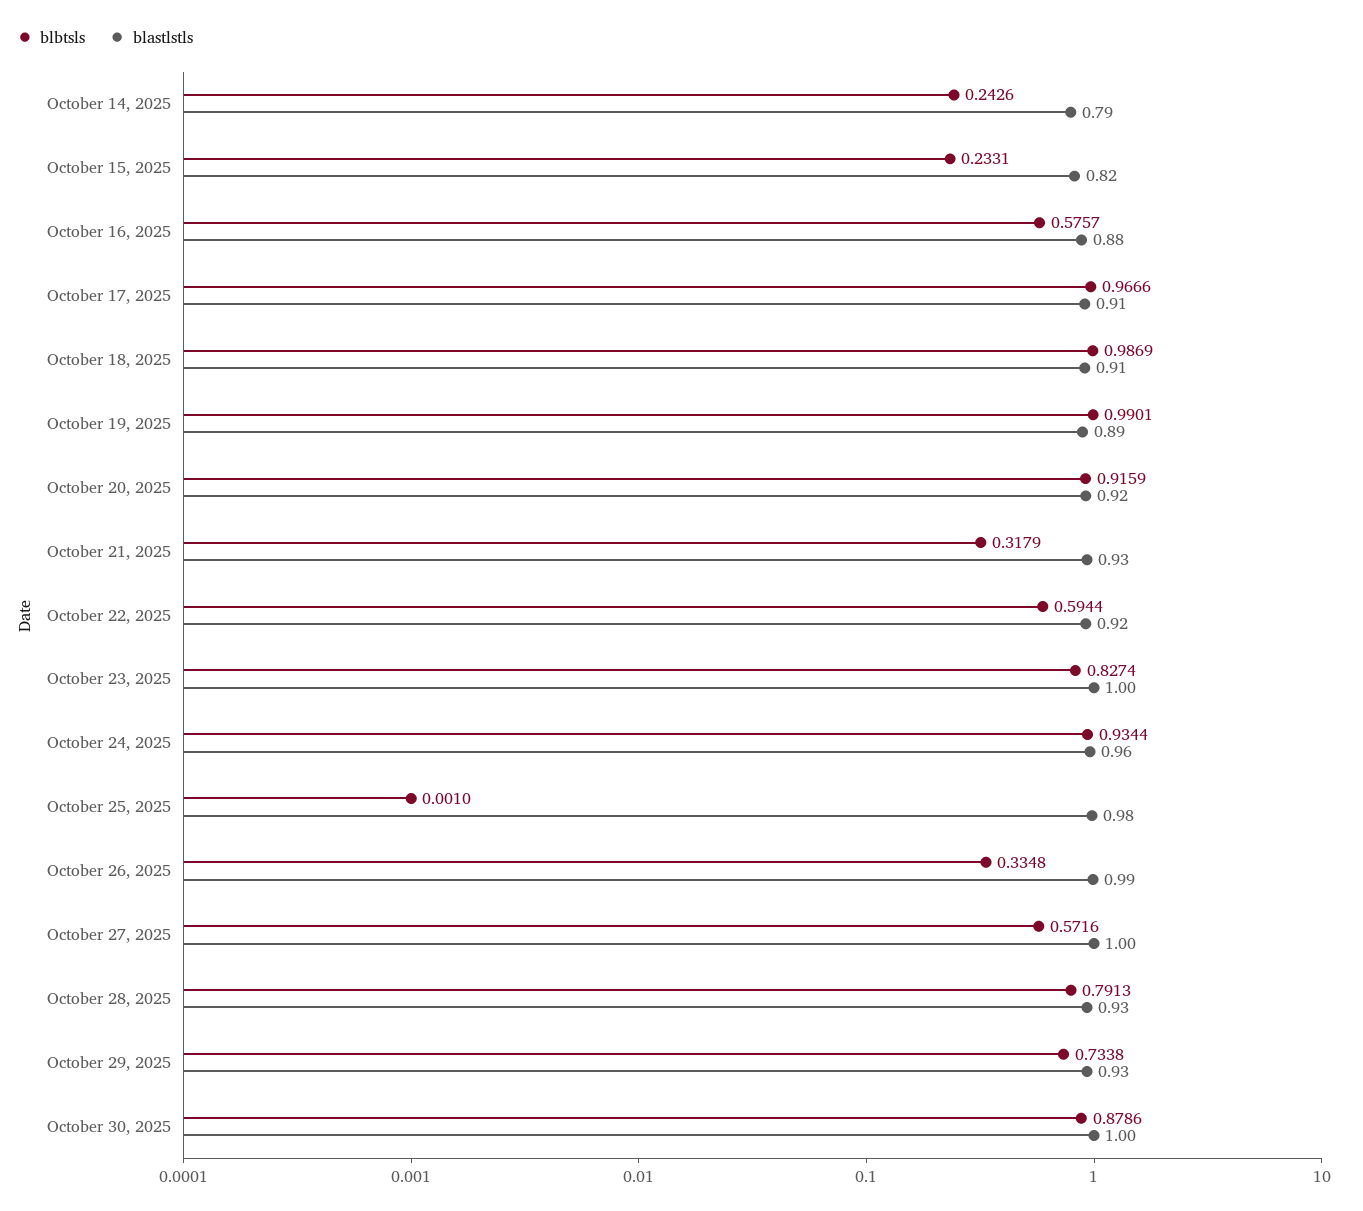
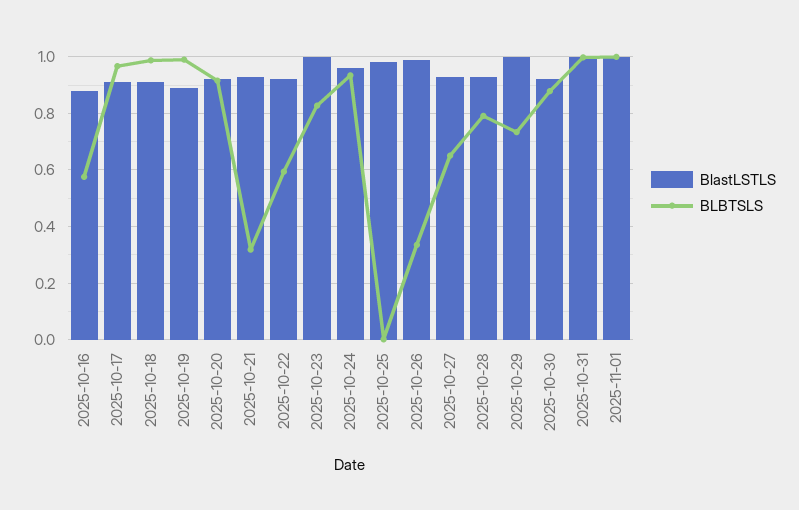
blbtsls, October 14, 2025: 0.2426 -> none
blastlstls, October 14, 2025: 0.79 -> none
blbtsls, October 15, 2025: 0.2331 -> none
blastlstls, October 15, 2025: 0.82 -> none
blbtsls, October 27, 2025: 0.5716 -> 0.65
blastlstls, October 27, 2025: 1 -> 0.925
blastlstls, October 29, 2025: 0.93 -> 1
blastlstls, October 30, 2025: 1 -> 0.925
blastlstls, 2025-10-31: none -> 1
blbtsls, 2025-10-31: none -> 1
blastlstls, 2025-11-01: none -> 1
blbtsls, 2025-11-01: none -> 1

